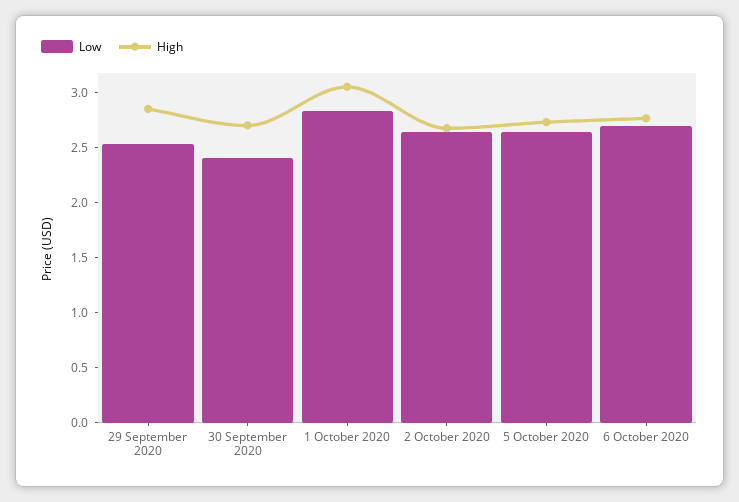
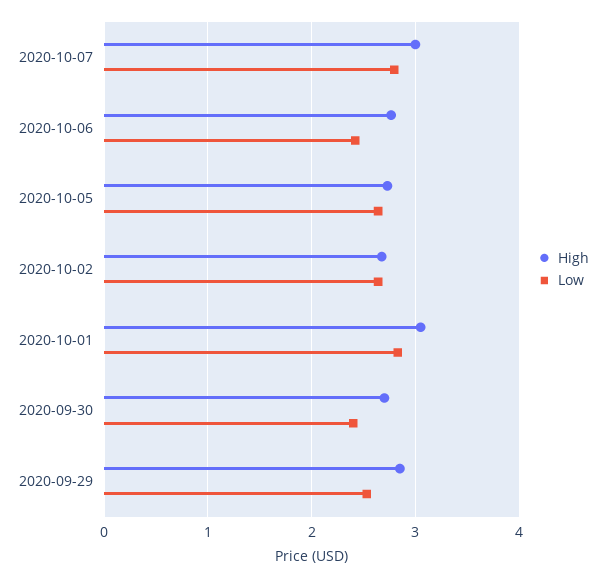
Low, 6 October 2020: 2.7 -> 2.4
High, 2020-10-07: none -> 3
Low, 2020-10-07: none -> 2.8

